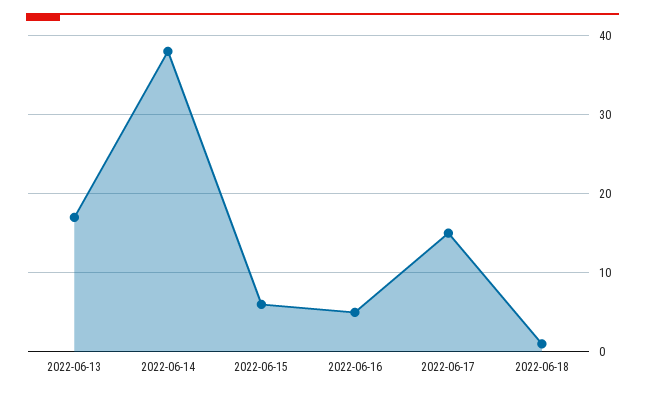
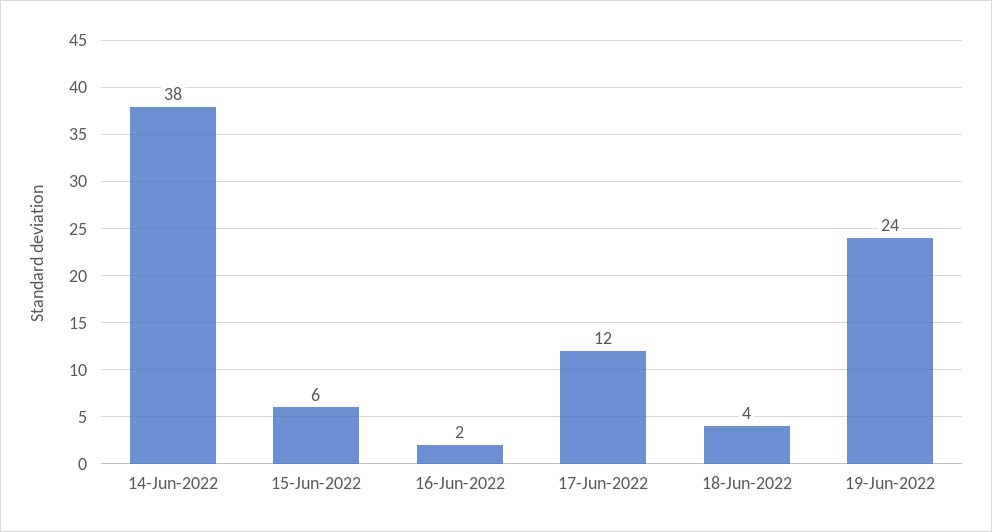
2022-06-13: 17 -> none
2022-06-16: 5 -> 2
2022-06-17: 15 -> 12
2022-06-18: 1 -> 4
19-Jun-2022: none -> 24

